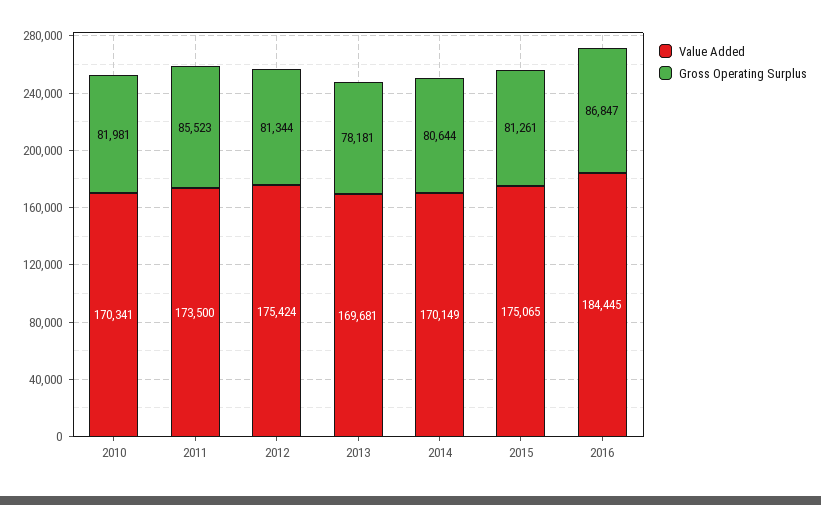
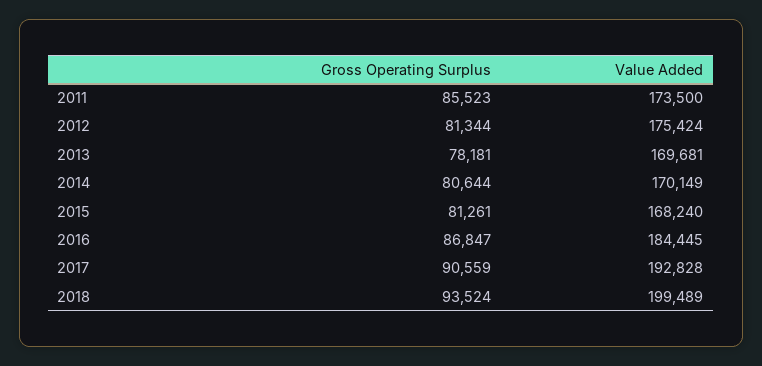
Value Added, 2010: 170341 -> none
Gross Operating Surplus, 2010: 81981 -> none
Value Added, 2015: 175065 -> 168240
Gross Operating Surplus, 2017: none -> 90559
Value Added, 2017: none -> 192828
Gross Operating Surplus, 2018: none -> 93524
Value Added, 2018: none -> 199489

